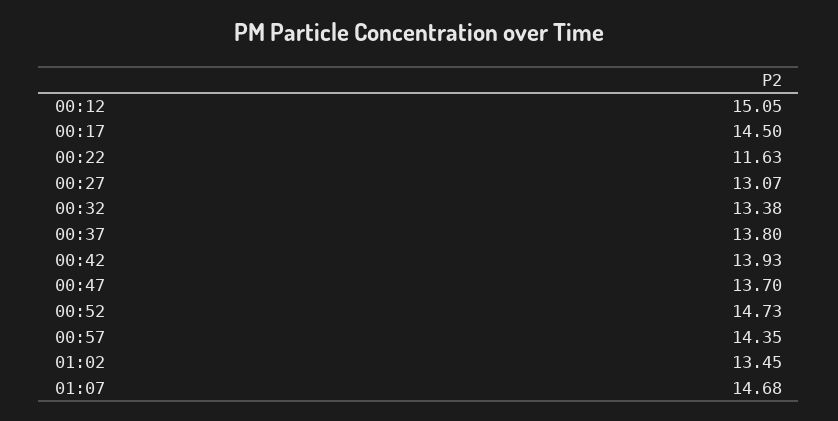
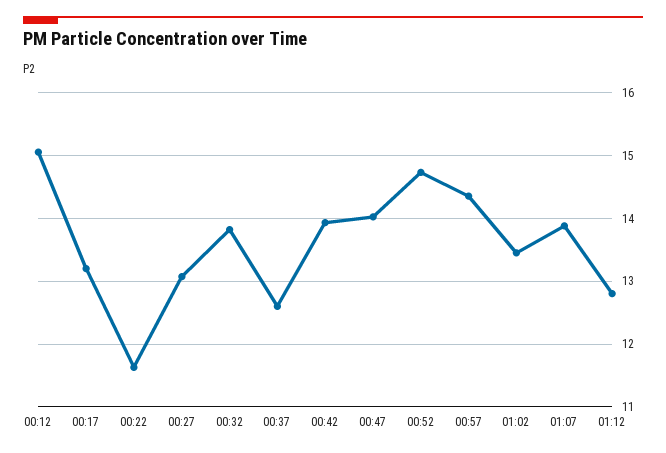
00:17: 14.5 -> 13.2
00:32: 13.38 -> 13.8
00:37: 13.8 -> 12.6
00:47: 13.7 -> 14
01:07: 14.68 -> 13.9
01:12: none -> 12.8

